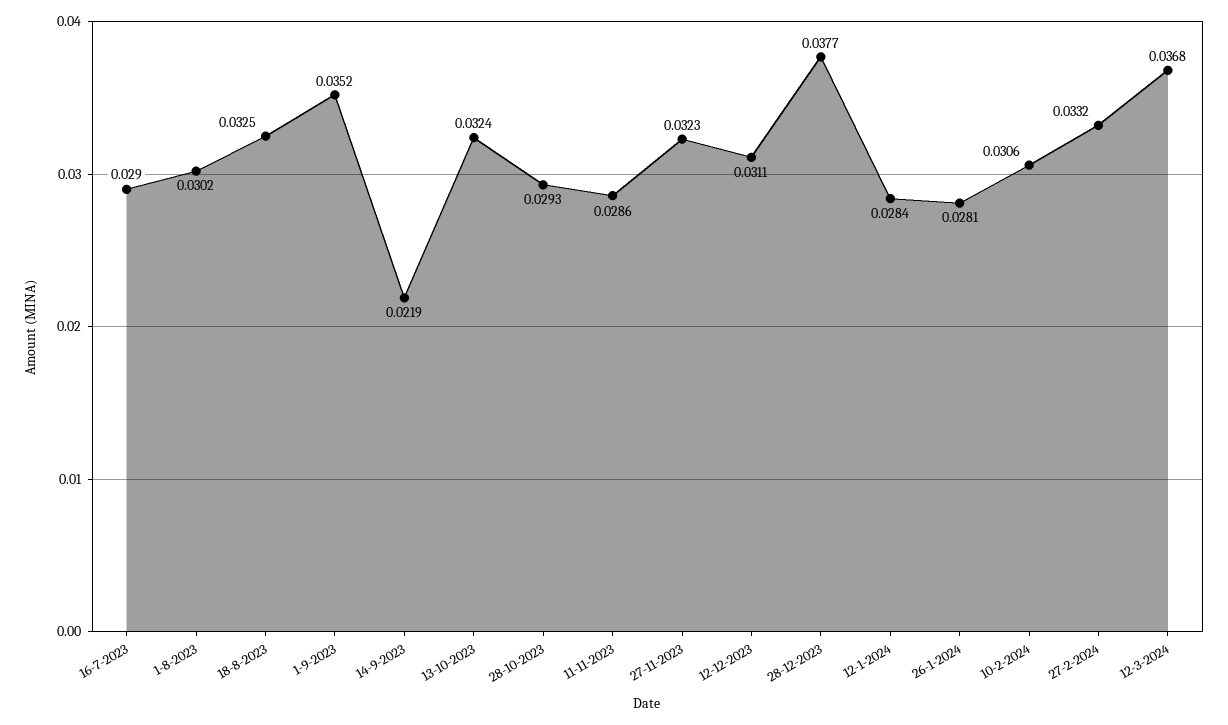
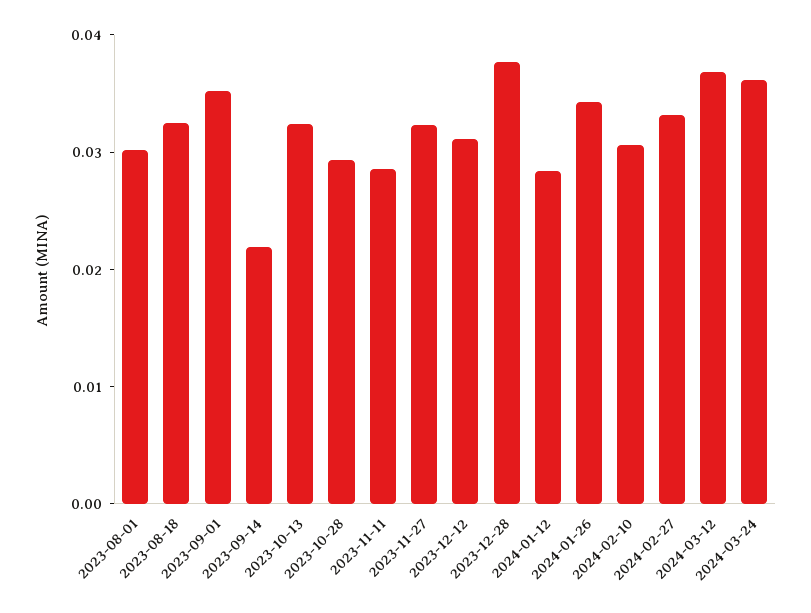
16-7-2023: 0.029 -> none
26-1-2024: 0.0281 -> 0.034
2024-03-24: none -> 0.036

